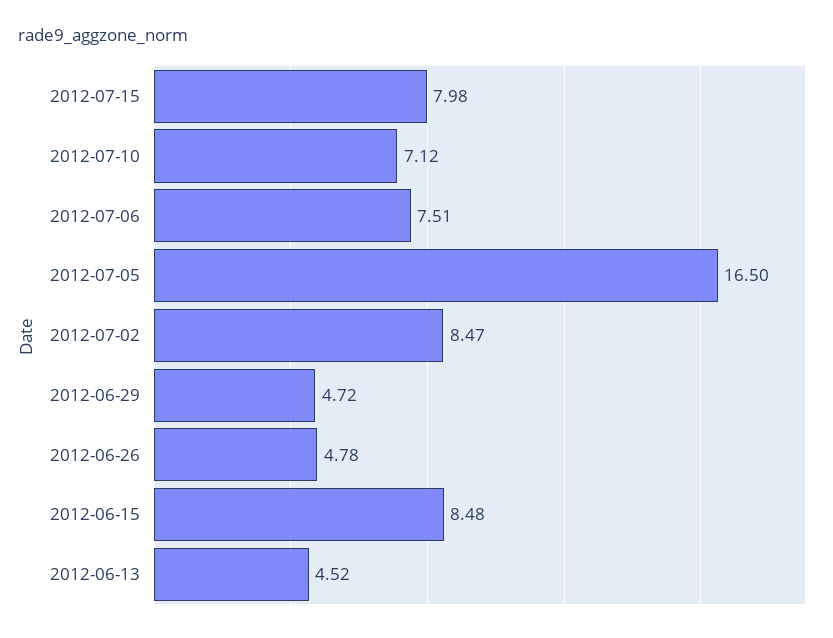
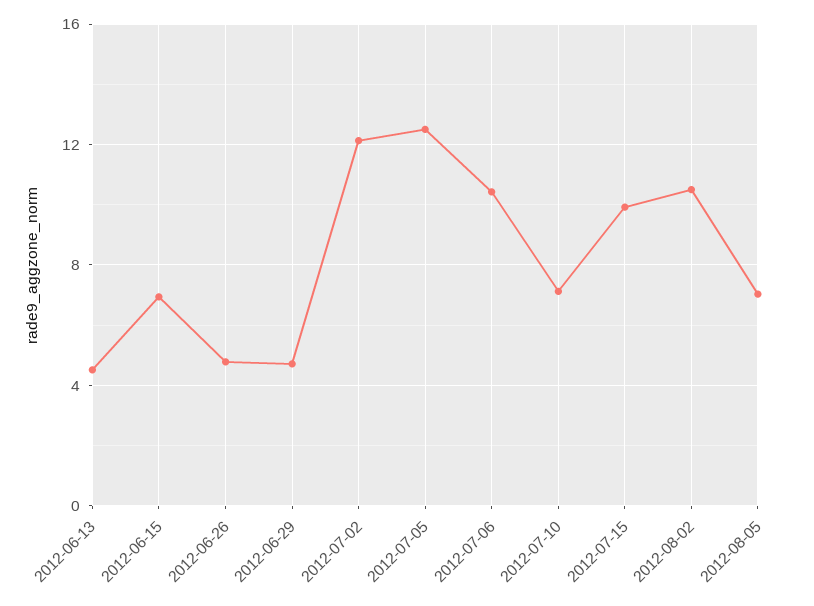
2012-07-15: 7.98 -> 10
2012-07-06: 7.51 -> 10.5
2012-07-05: 16.5 -> 12.5
2012-07-02: 8.47 -> 12
2012-06-15: 8.48 -> 7
2012-08-02: none -> 10.5
2012-08-05: none -> 7

